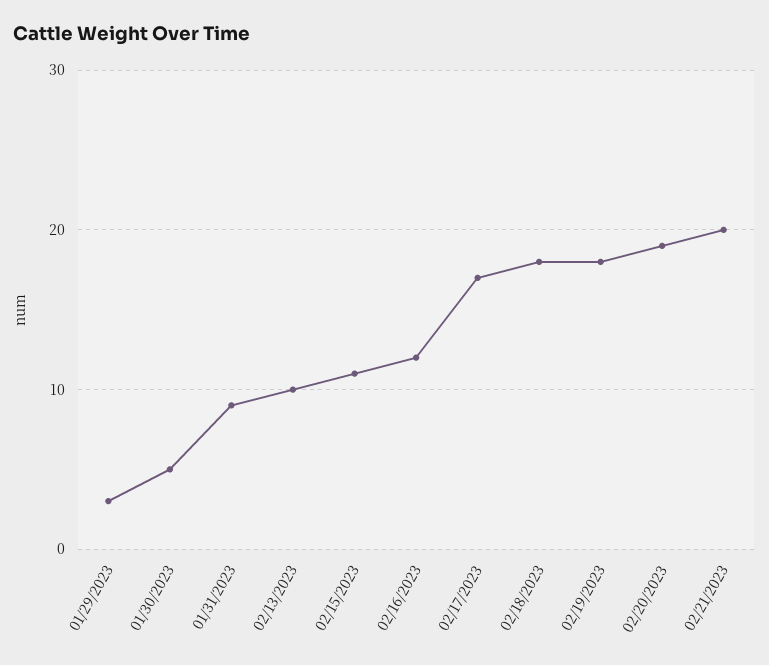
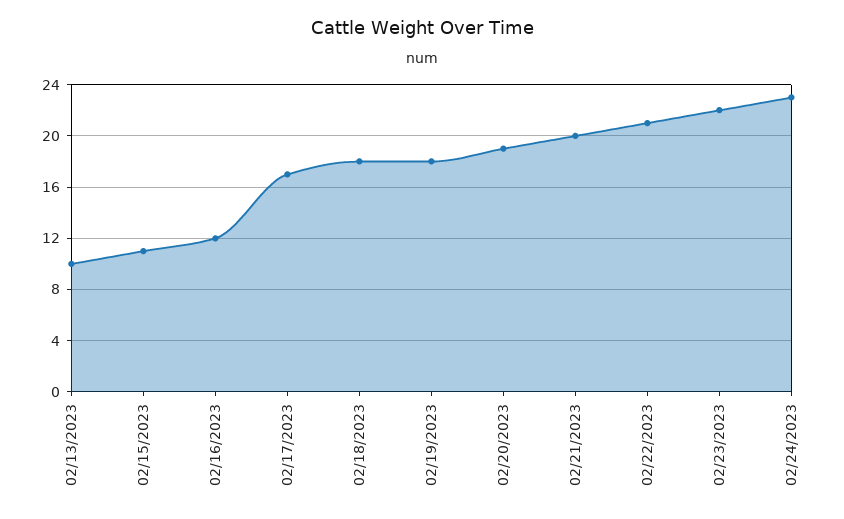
01/29/2023: 3 -> none
01/30/2023: 5 -> none
01/31/2023: 9 -> none
02/22/2023: none -> 21
02/23/2023: none -> 22
02/24/2023: none -> 23

